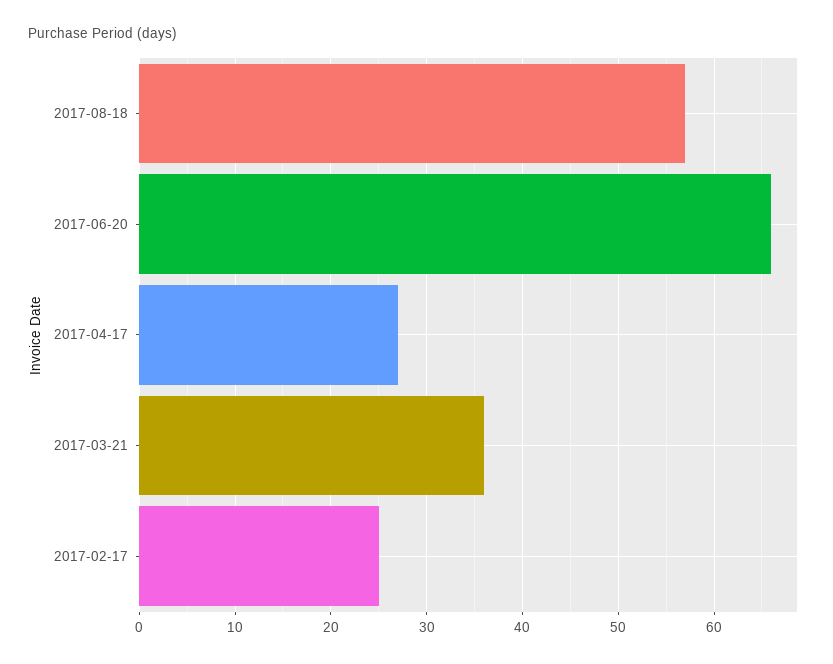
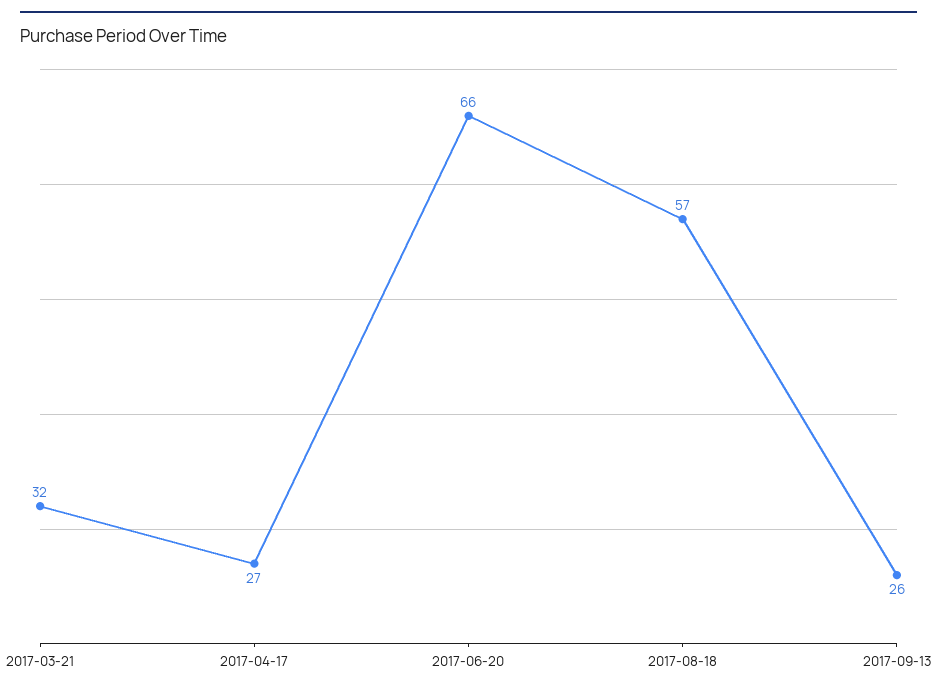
2017-03-21: 36 -> 32
2017-02-17: 25 -> none
2017-09-13: none -> 26

